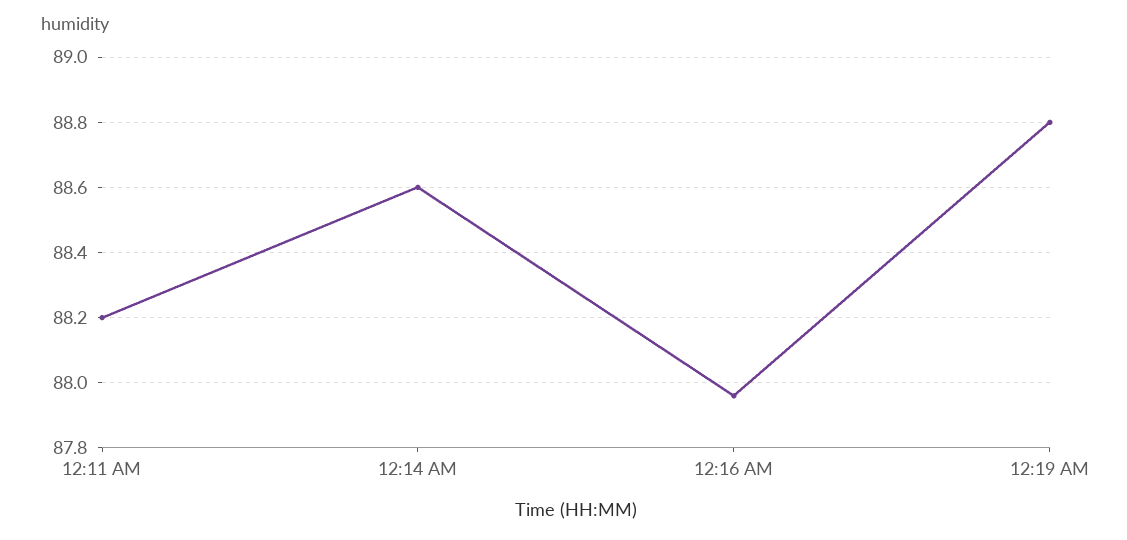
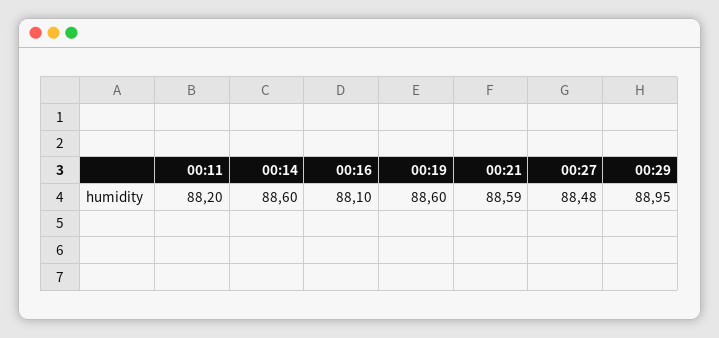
12:16 AM: 87.95 -> 88.1
12:19 AM: 88.8 -> 88.6
00:21: none -> 88.59
00:27: none -> 88.48
00:29: none -> 88.95

